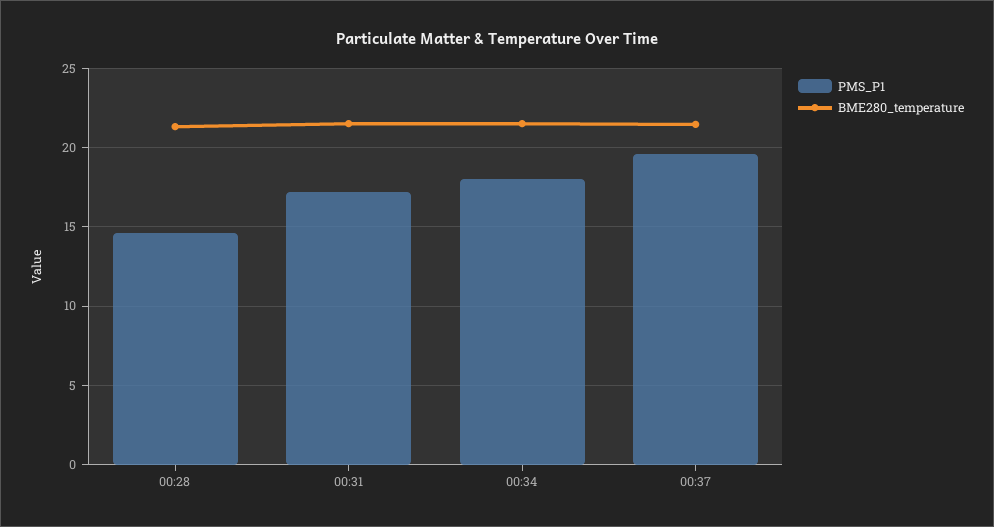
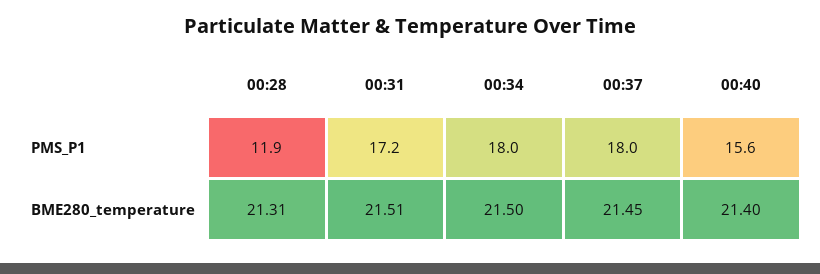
PMS_P1, 00:28: 14.5 -> 11.9
PMS_P1, 00:37: 19.5 -> 18
PMS_P1, 00:40: none -> 15.6
BME280_temperature, 00:40: none -> 21.4

